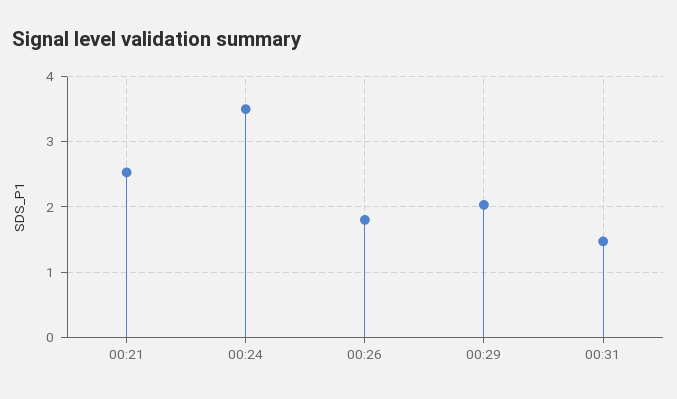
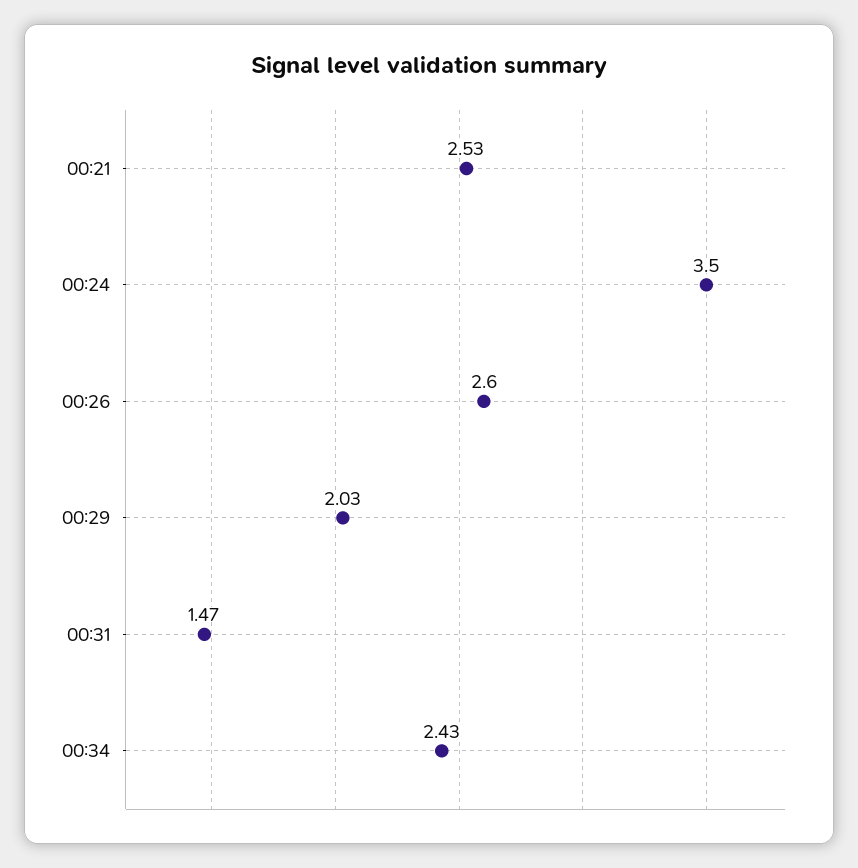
00:26: 1.8 -> 2.6
00:34: none -> 2.43

